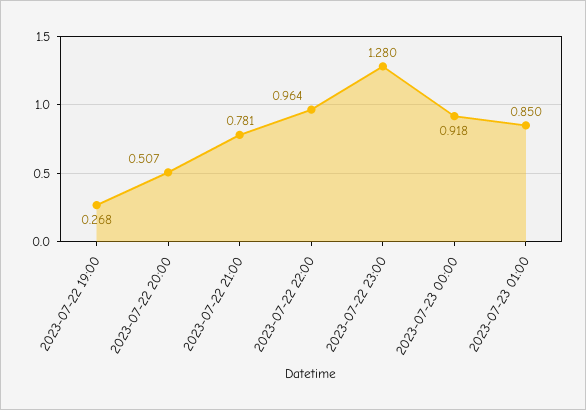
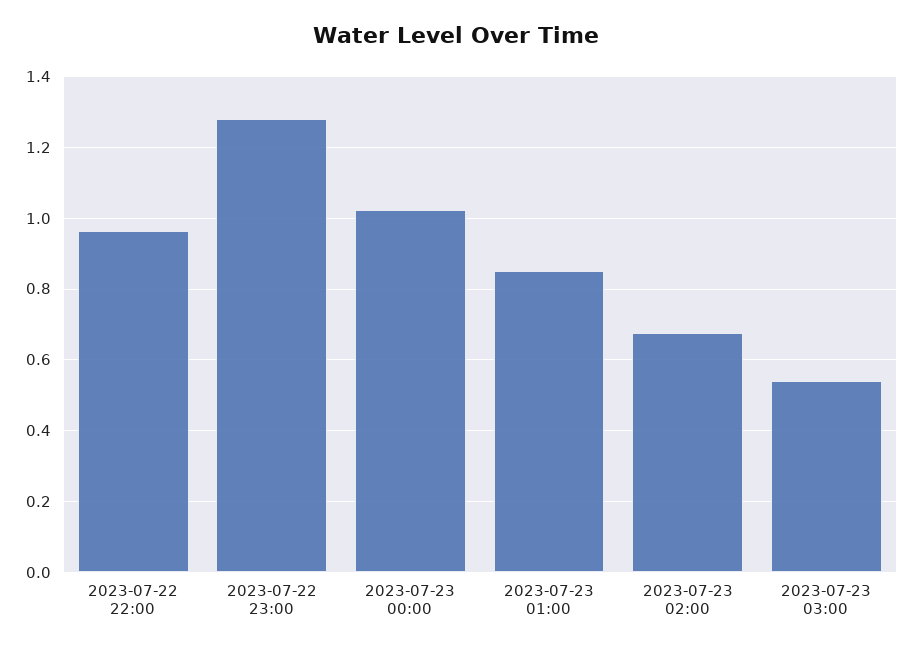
2023-07-22 19:00: 0.268 -> none
2023-07-22 20:00: 0.507 -> none
2023-07-22 21:00: 0.781 -> none
2023-07-23 00:00: 0.918 -> 1.02
2023-07-23 02:00: none -> 0.68
2023-07-23 03:00: none -> 0.54

